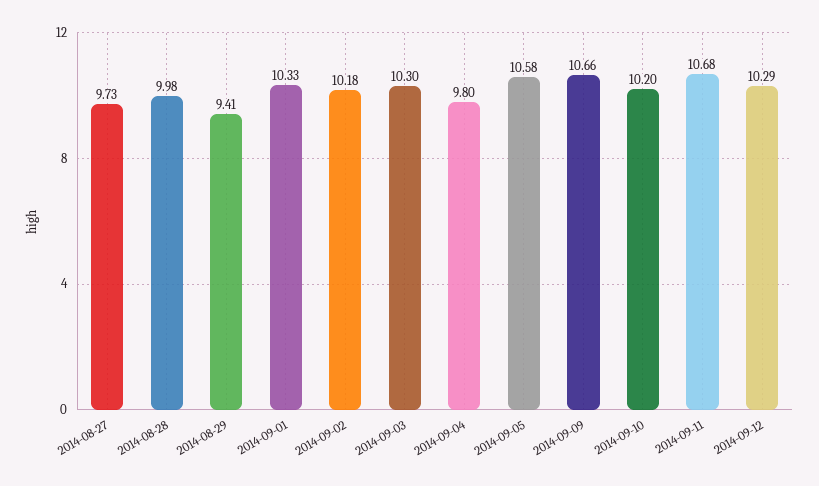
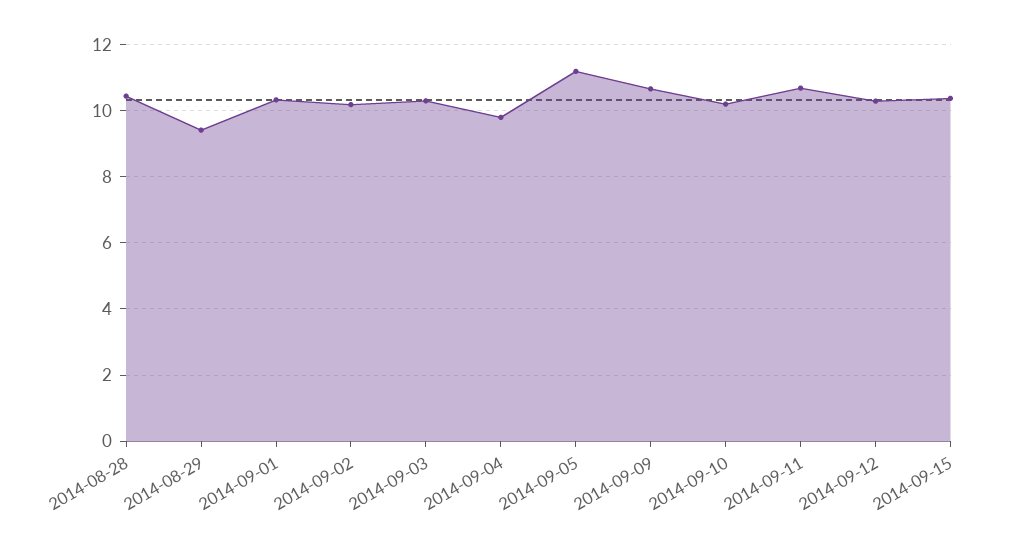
2014-08-27: 9.73 -> none
2014-08-28: 9.98 -> 10.4
2014-09-05: 10.58 -> 11.2
2014-09-15: none -> 10.4

